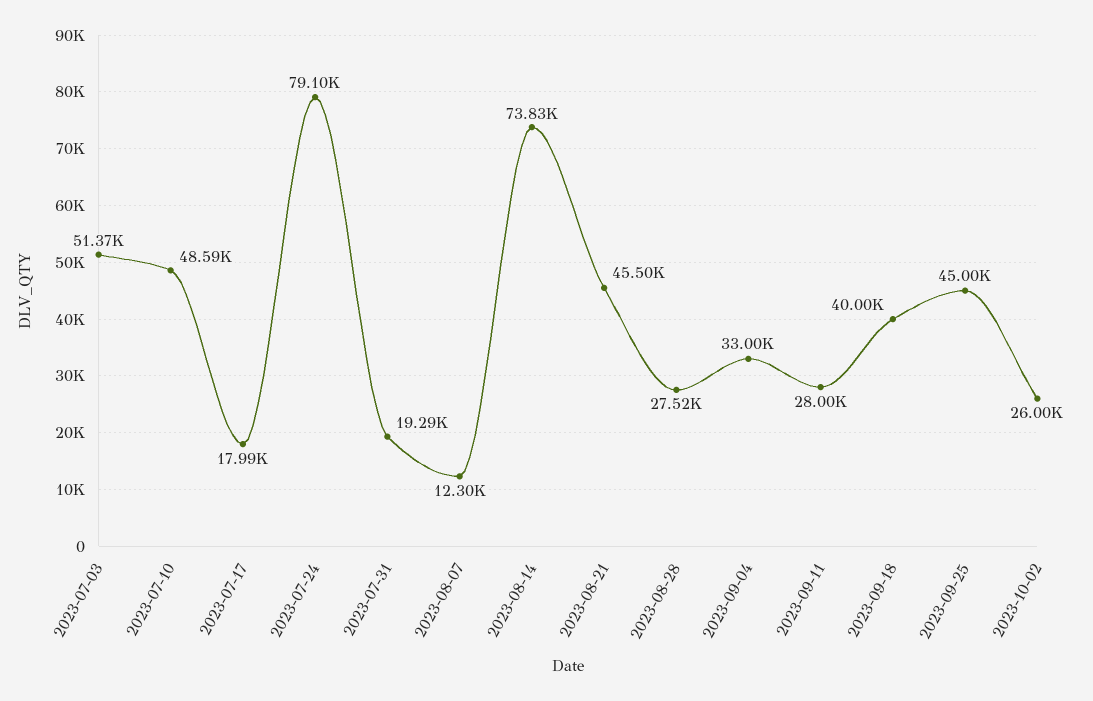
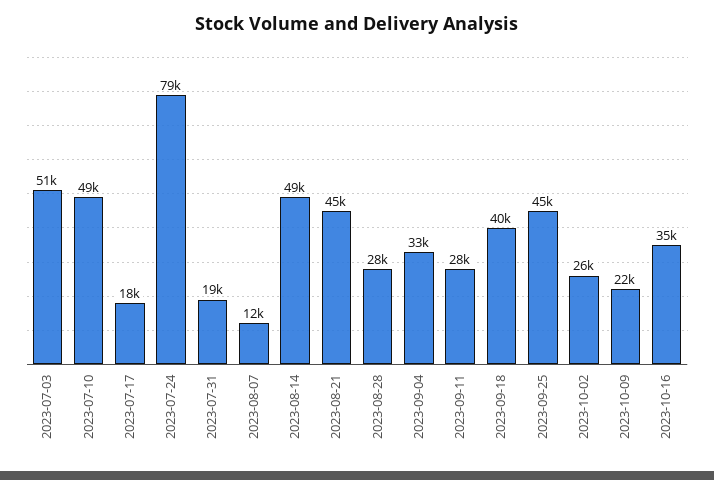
2023-08-14: 73830 -> 49000
2023-10-09: none -> 22000
2023-10-16: none -> 35000

